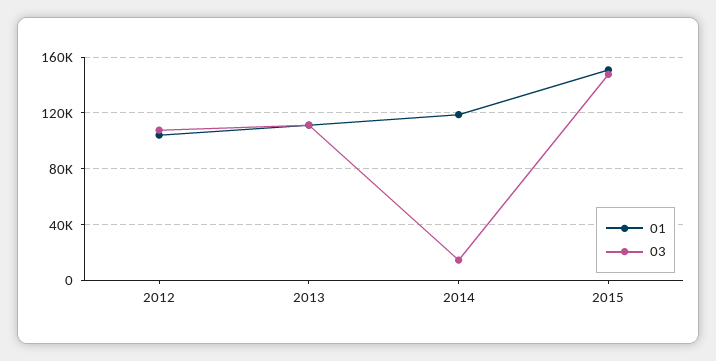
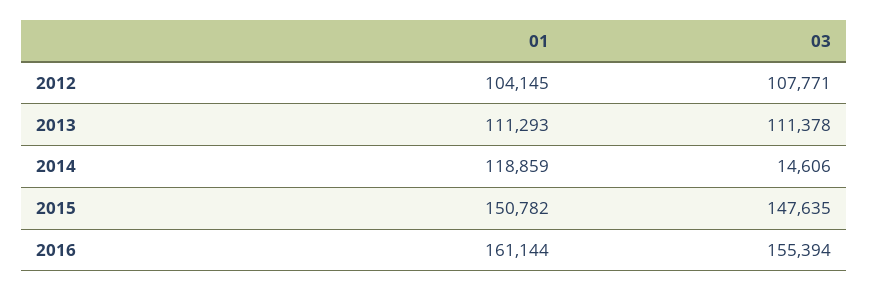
01, 2016: none -> 161144
03, 2016: none -> 155394

